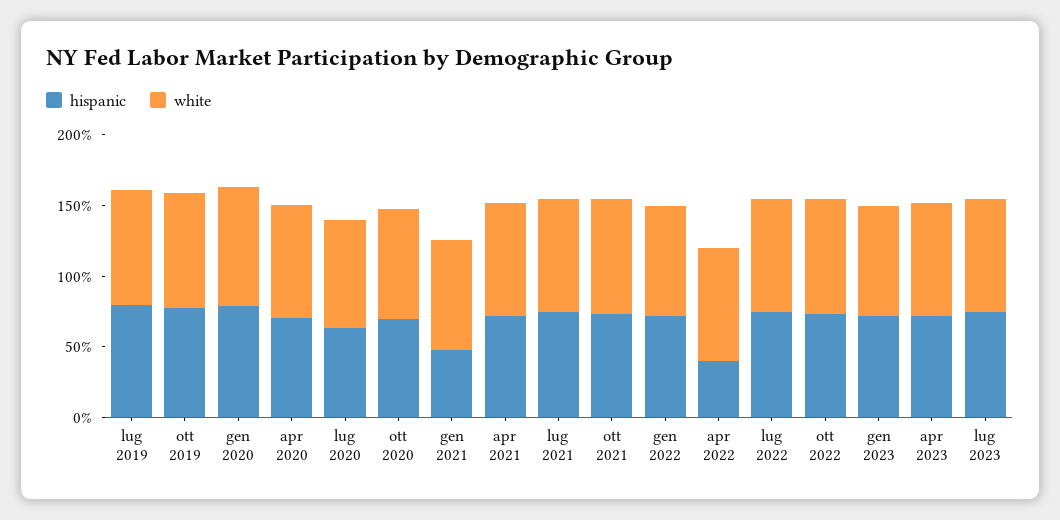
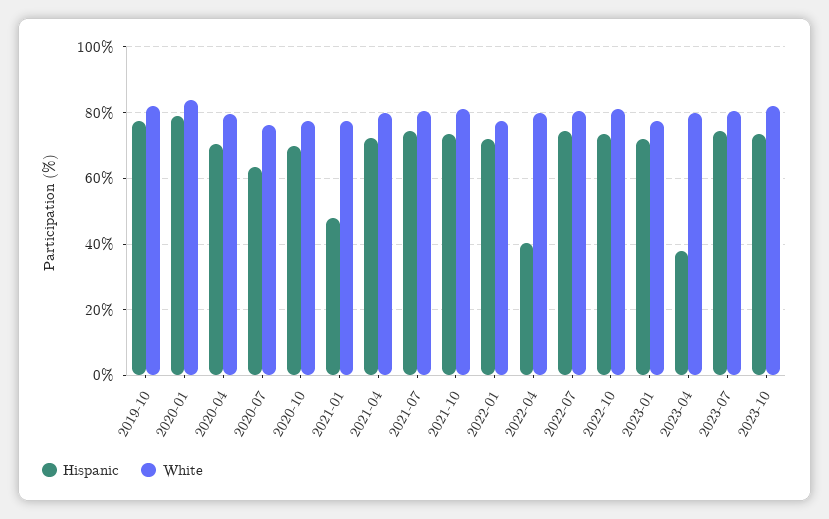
hispanic, lug 2019: 80 -> none
white, lug 2019: 80 -> none
hispanic, apr 2023: 70 -> 38
hispanic, 2023-10: none -> 74
white, 2023-10: none -> 82

